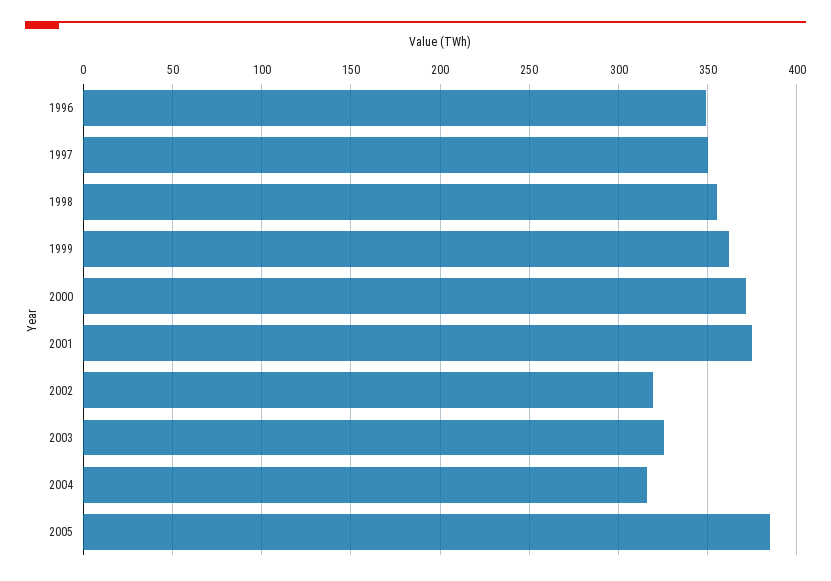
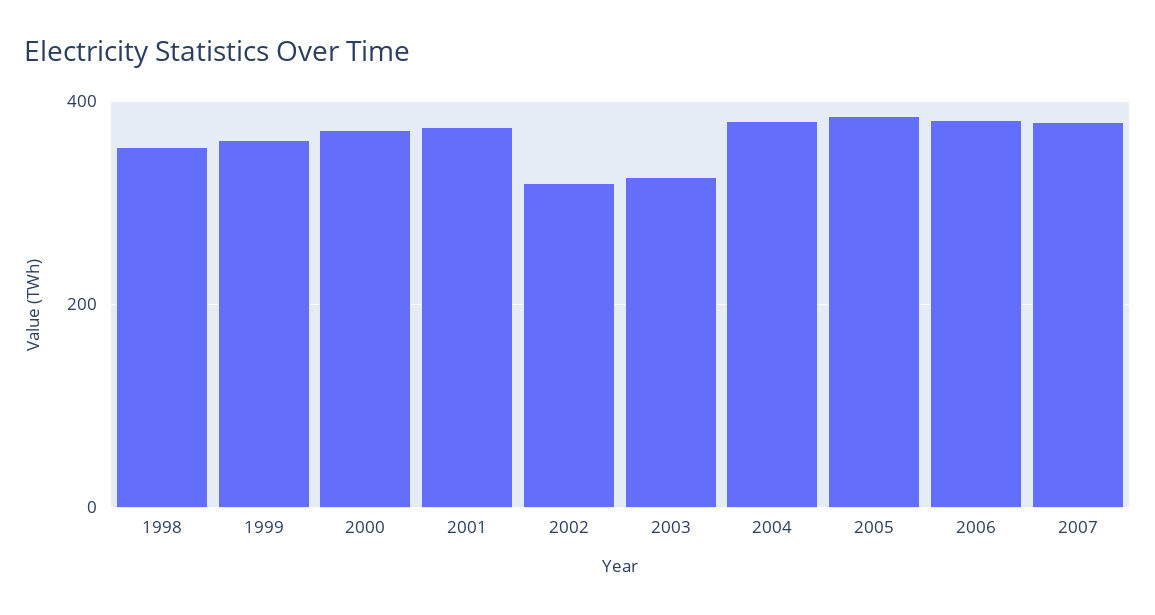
1996: 350 -> none
1997: 350 -> none
2004: 315 -> 380
2006: none -> 380
2007: none -> 380

